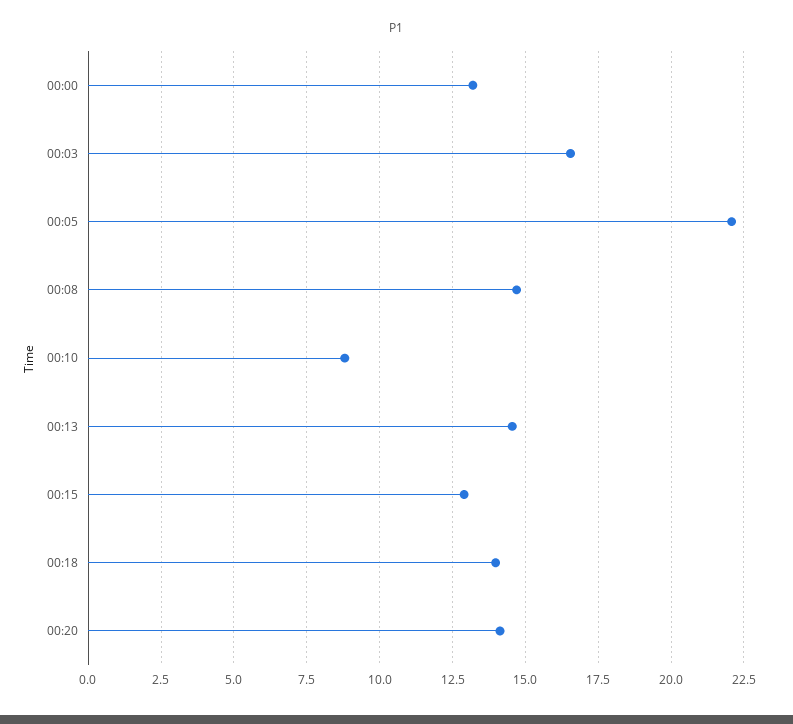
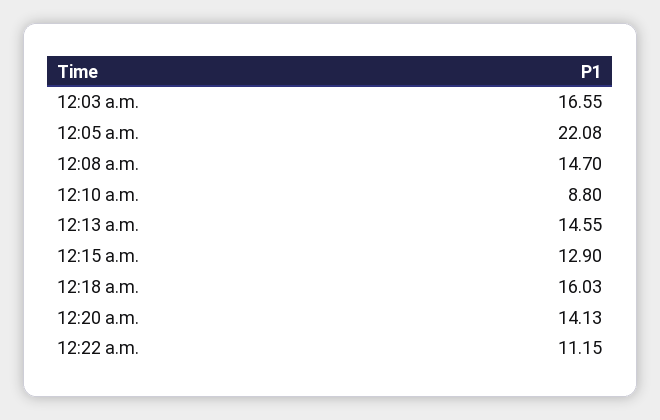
00:00: 13.25 -> none
00:18: 14 -> 16.03
12:22 a.m.: none -> 11.15

